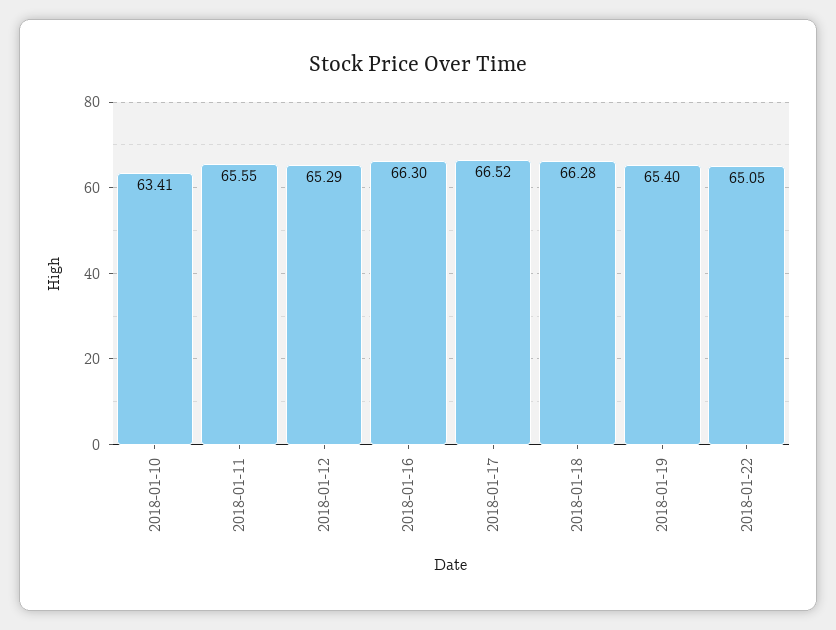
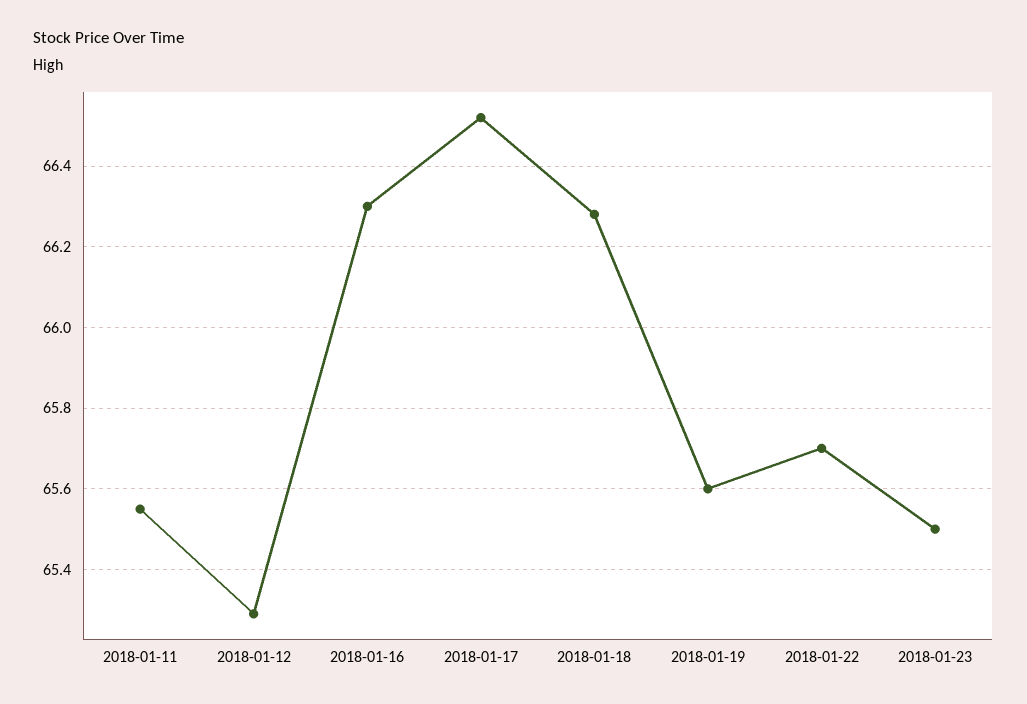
2018-01-10: 63.41 -> none
2018-01-19: 65.4 -> 65.6
2018-01-22: 65.05 -> 65.7
2018-01-23: none -> 65.5

